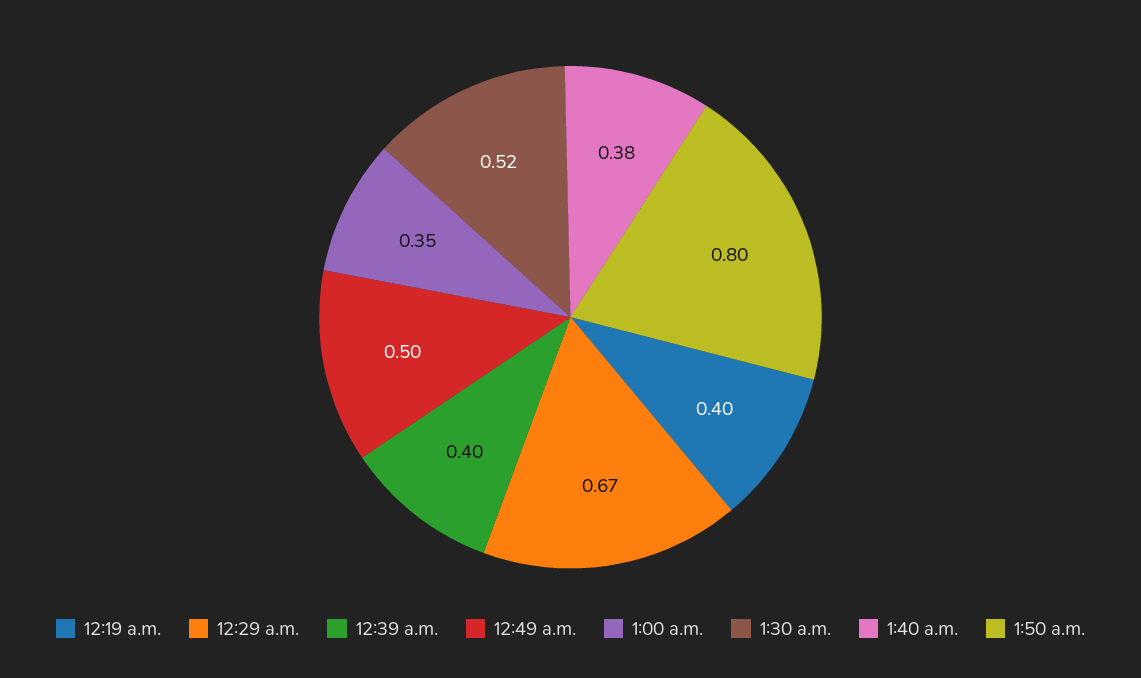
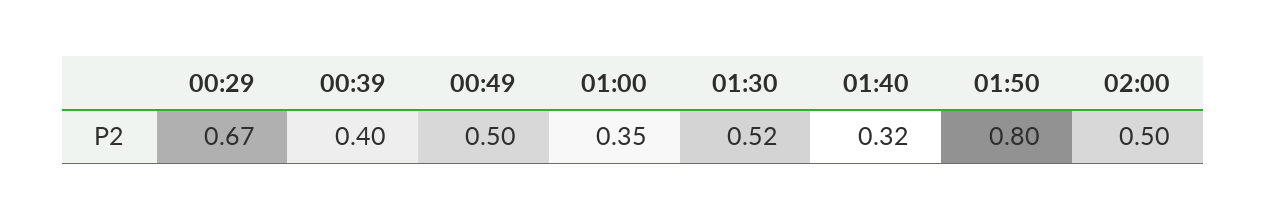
12:19 a.m.: 0.4 -> none
1:40 a.m.: 0.38 -> 0.32
02:00: none -> 0.5

